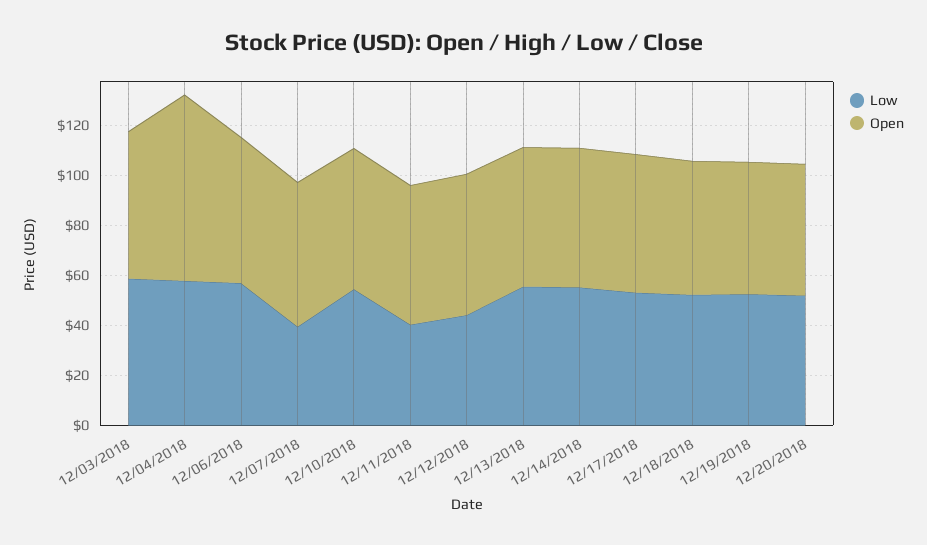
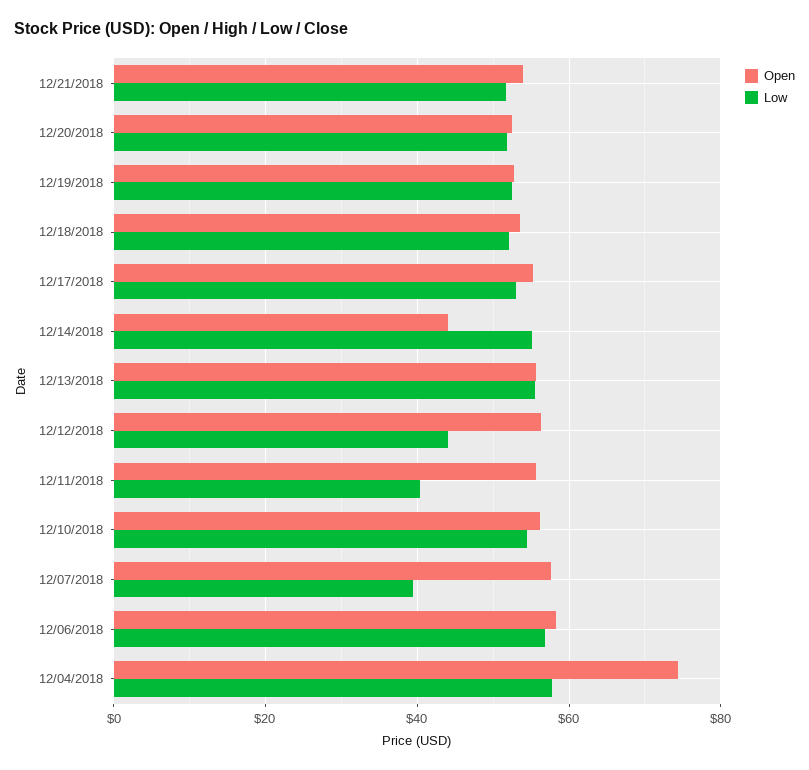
Low, 12/03/2018: 60 -> none
Open, 12/03/2018: 60 -> none
Open, 12/14/2018: 55 -> 44
Open, 12/21/2018: none -> 54
Low, 12/21/2018: none -> 52

